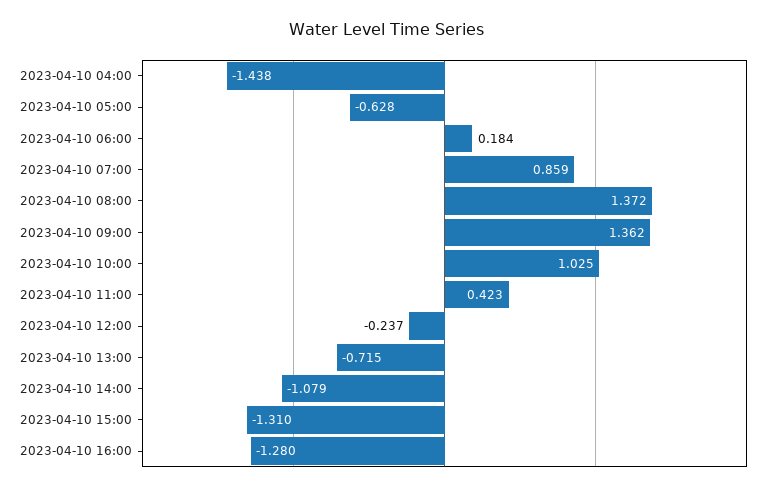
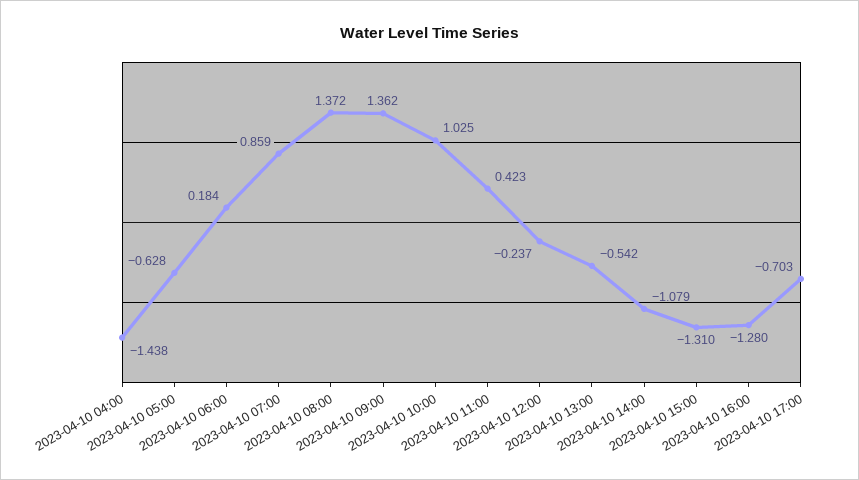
2023-04-10 13:00: -0.715 -> -0.542
2023-04-10 17:00: none -> -0.703

